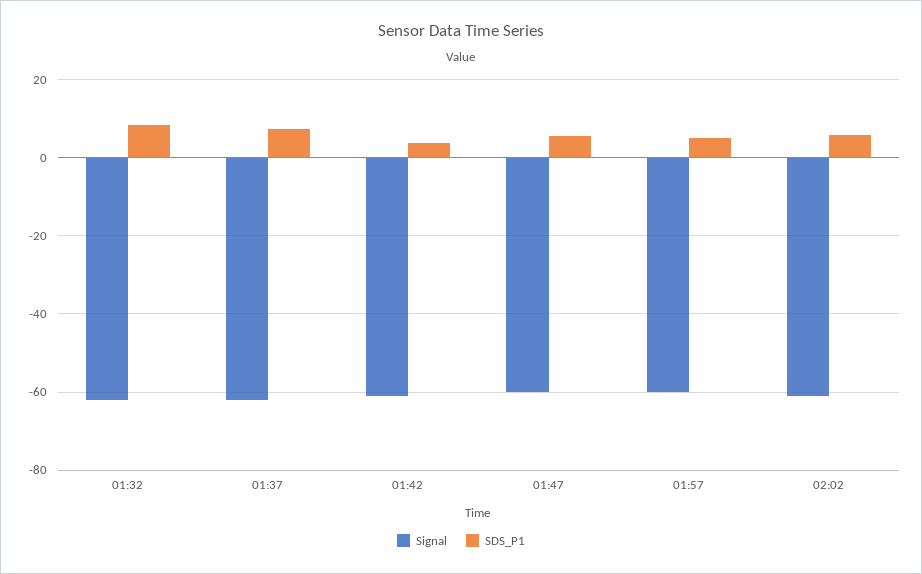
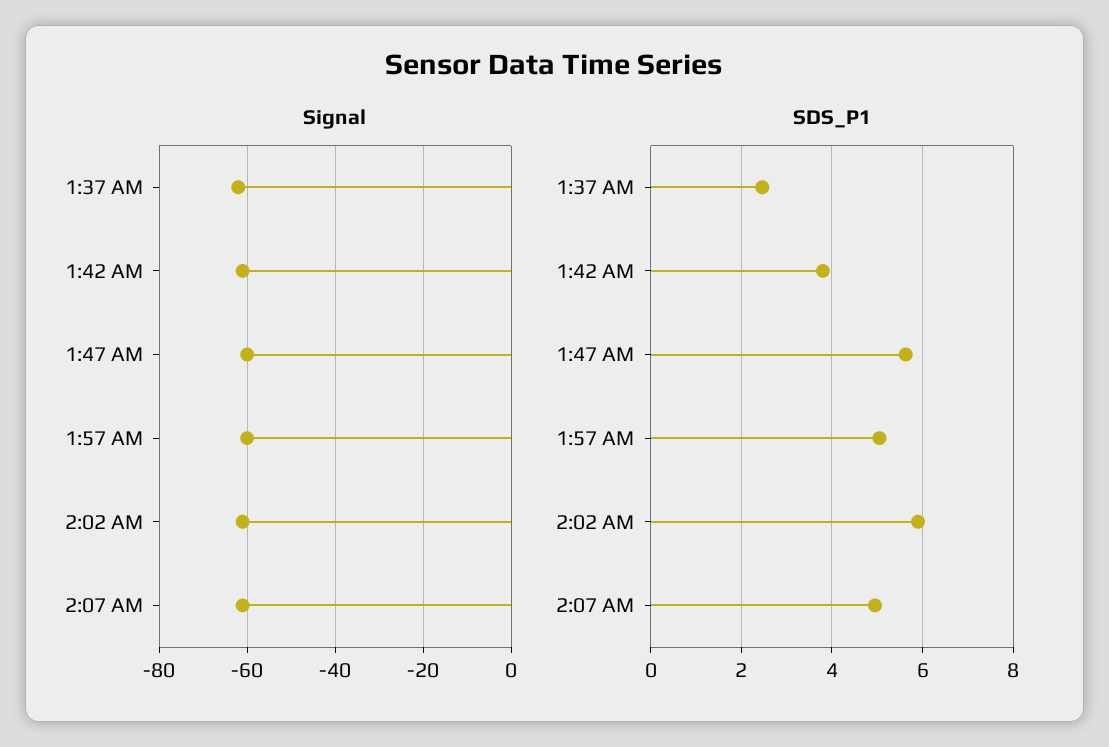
Signal, 01:32: -62 -> none
SDS_P1, 01:32: 8 -> none
SDS_P1, 01:37: 8 -> 2.4
Signal, 2:07 AM: none -> -60
SDS_P1, 2:07 AM: none -> 5

